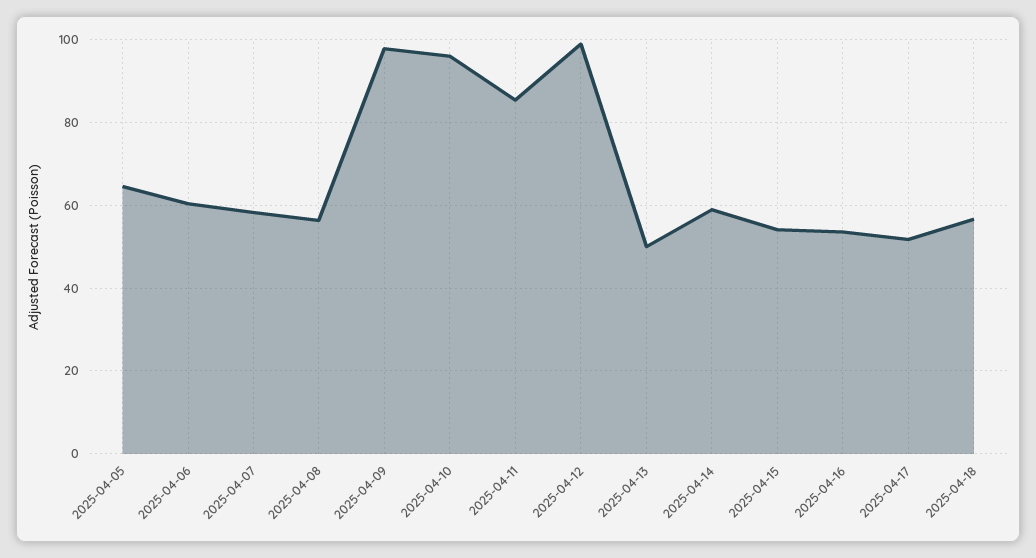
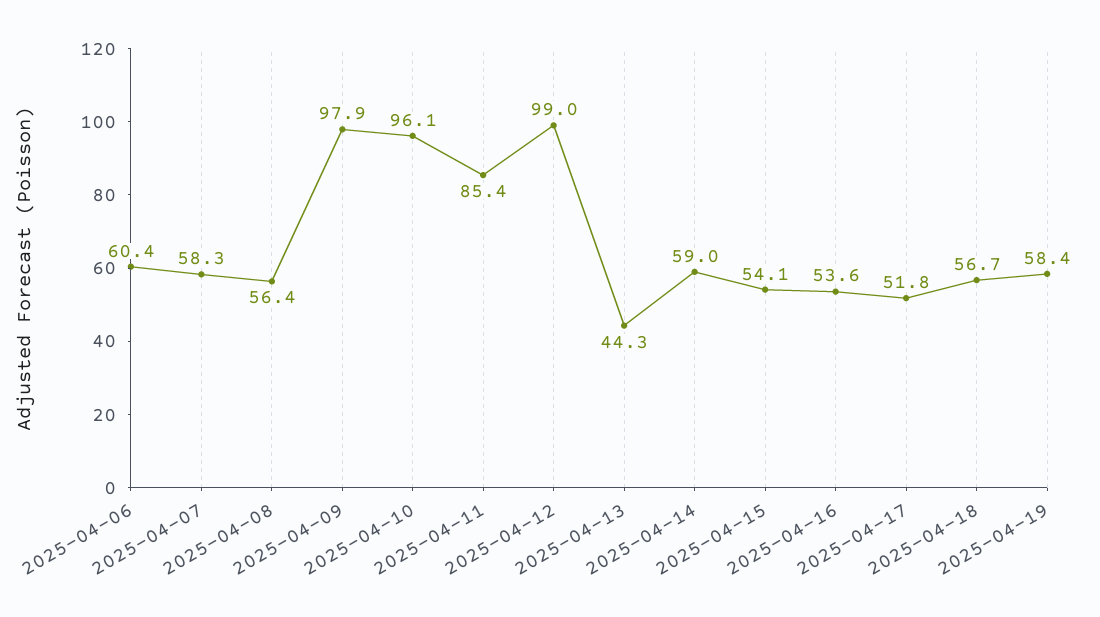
2025-04-05: 64 -> none
2025-04-13: 50 -> 44.3
2025-04-19: none -> 58.4

